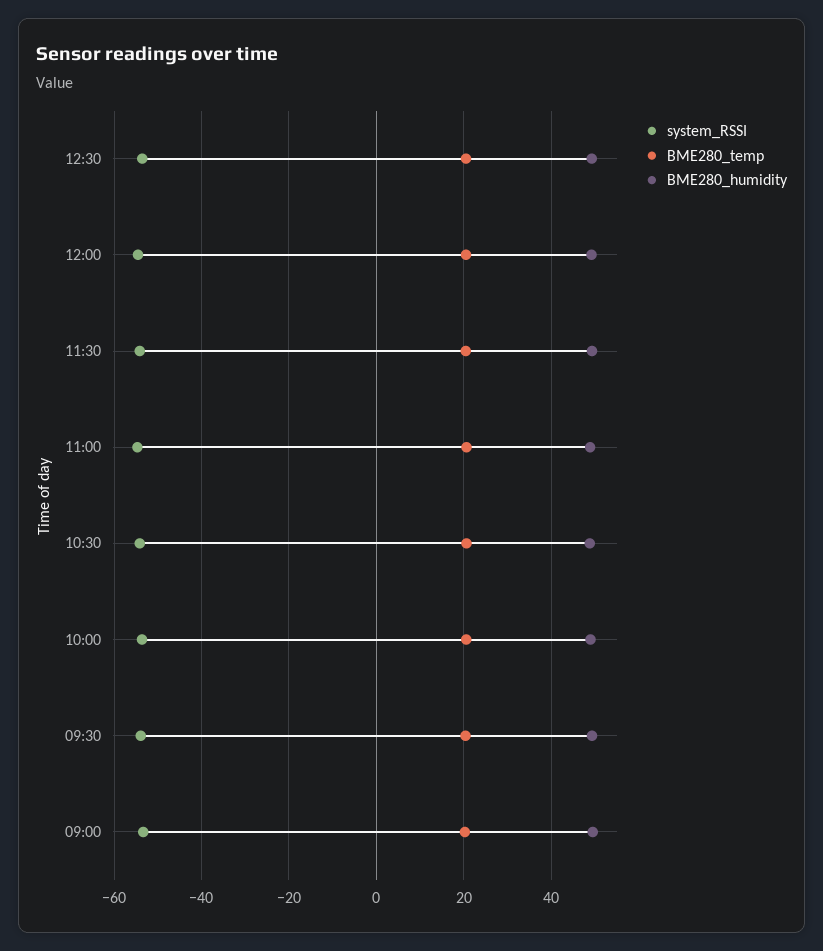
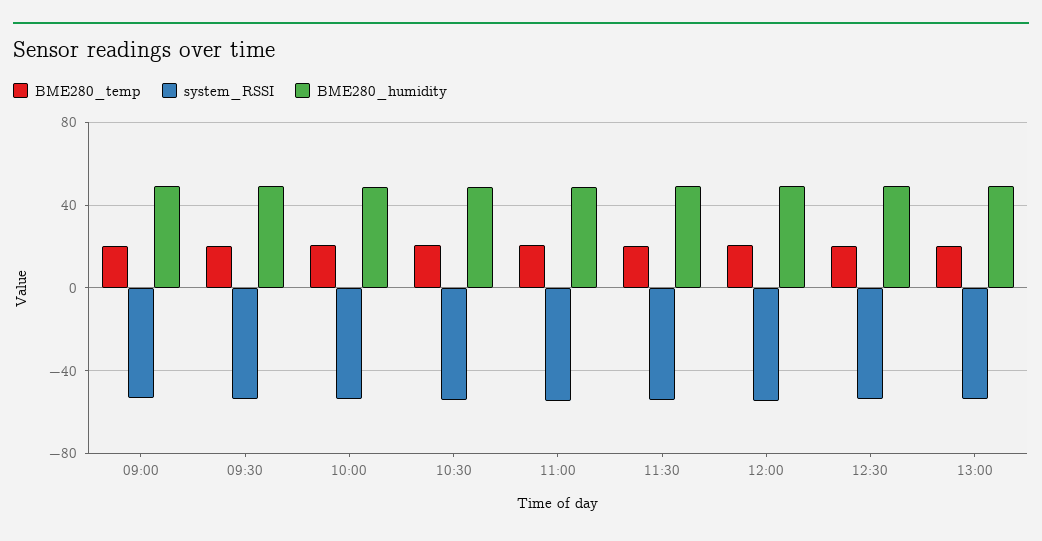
BME280_temp, 13:00: none -> 20
system_RSSI, 13:00: none -> -55
BME280_humidity, 13:00: none -> 50

